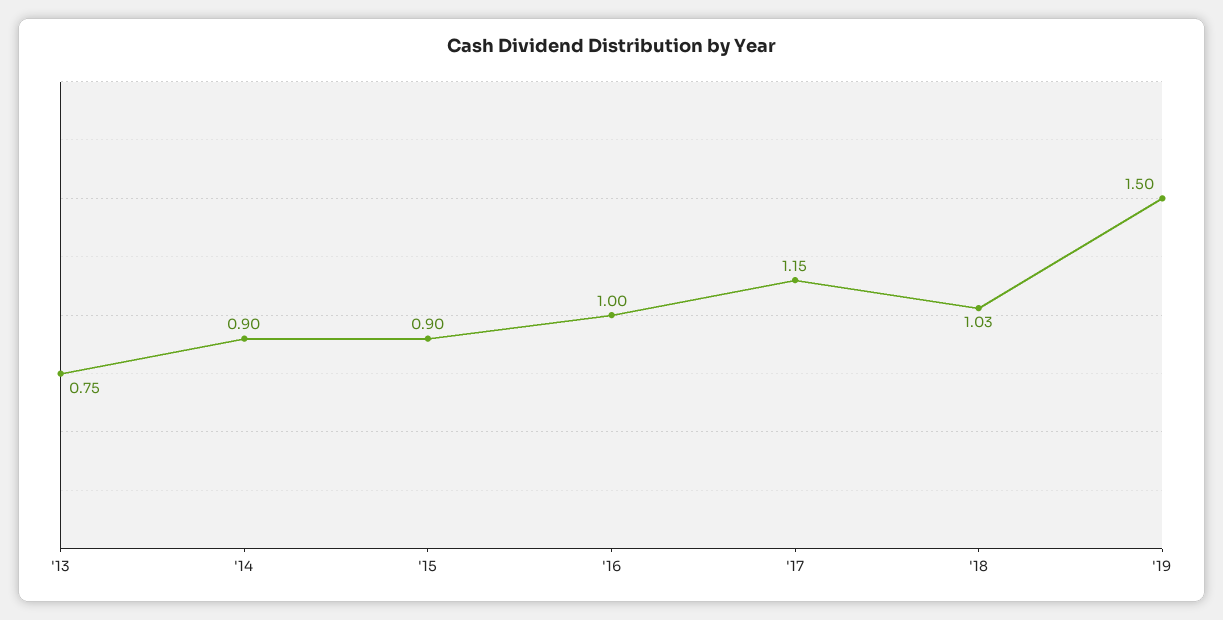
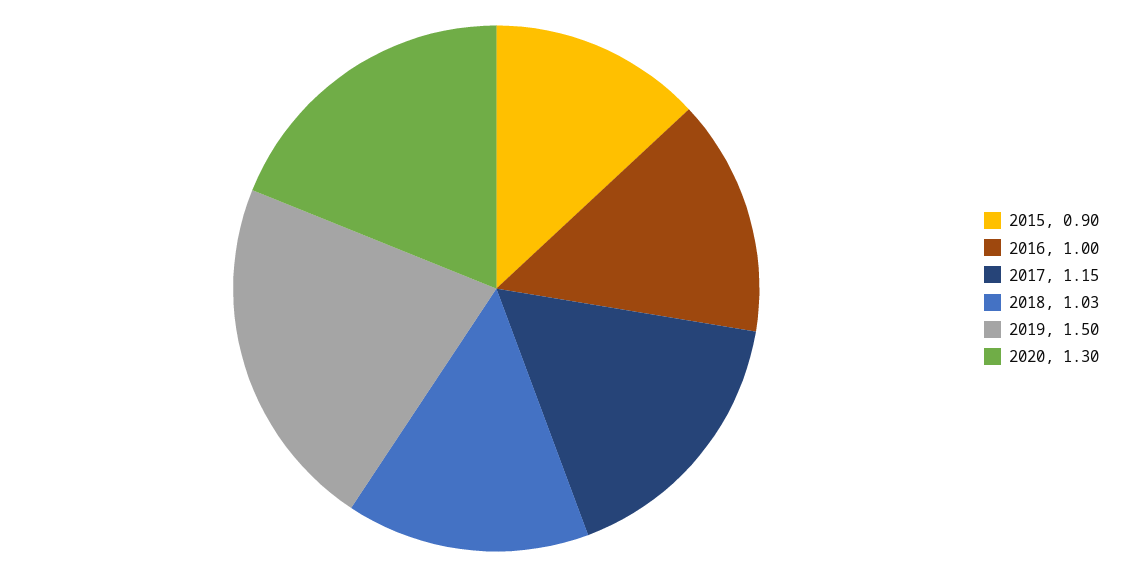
'13: 0.75 -> none
'14: 0.9 -> none
2020: none -> 1.3

